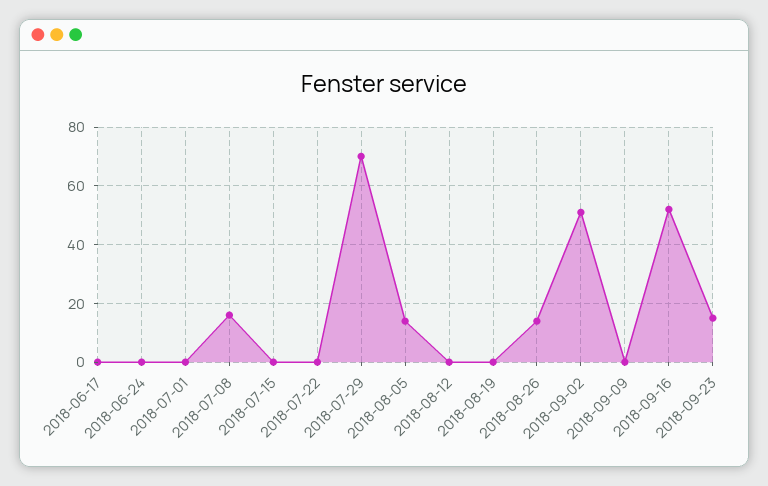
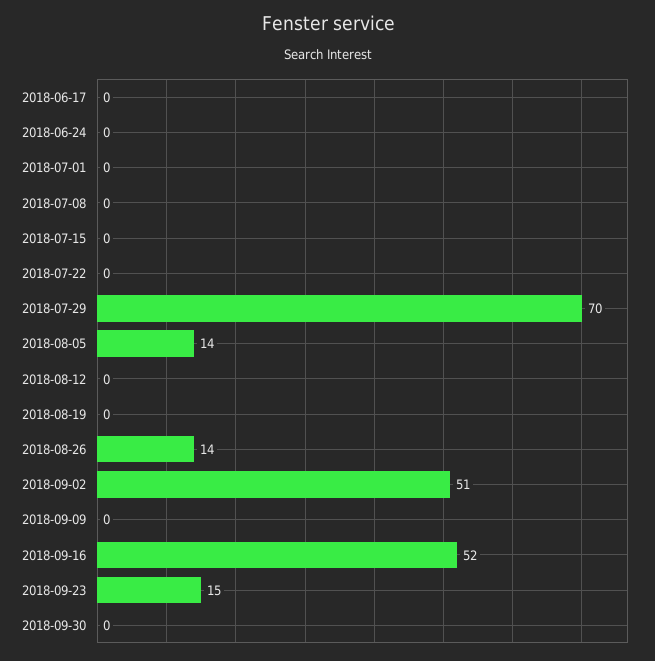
2018-07-08: 15 -> 0
2018-09-30: none -> 0

